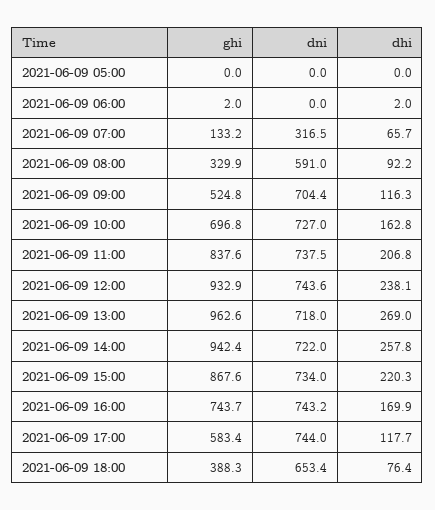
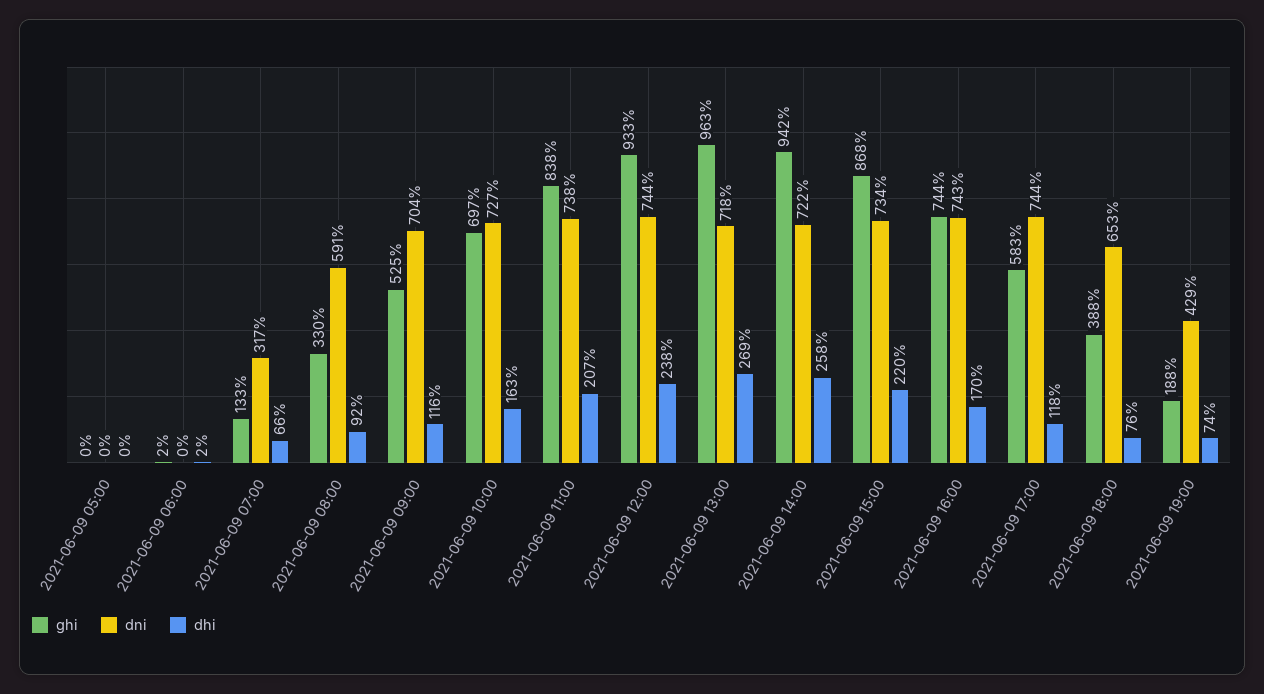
ghi, 2021-06-09 19:00: none -> 188
dni, 2021-06-09 19:00: none -> 429
dhi, 2021-06-09 19:00: none -> 74

